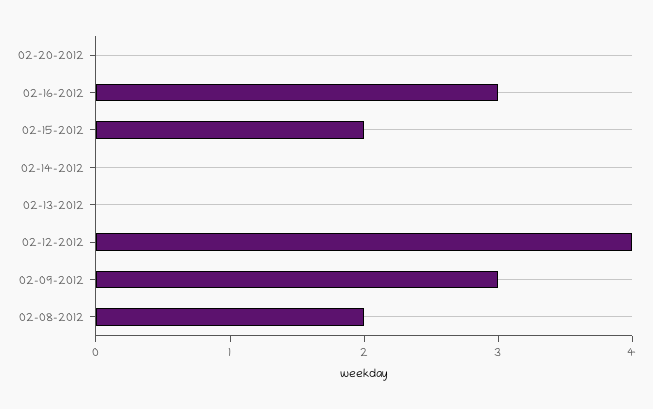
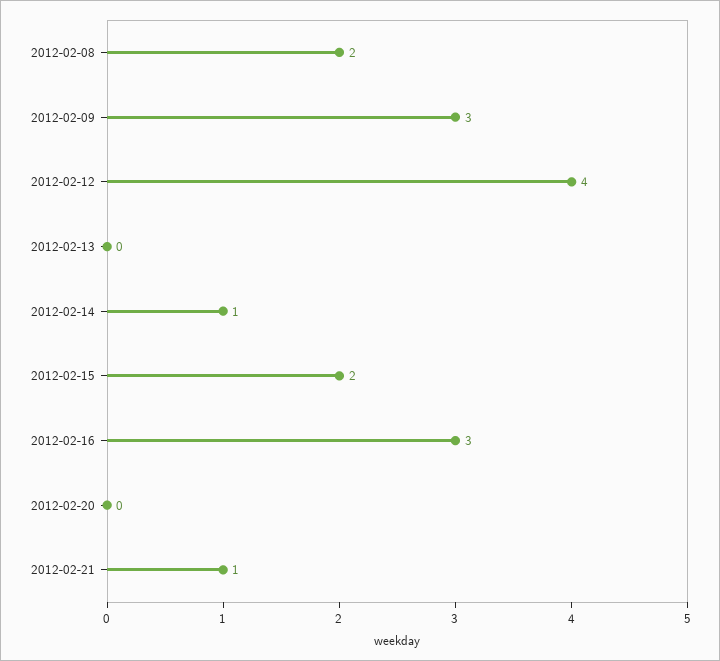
02-14-2012: 0 -> 1
2012-02-21: none -> 1

